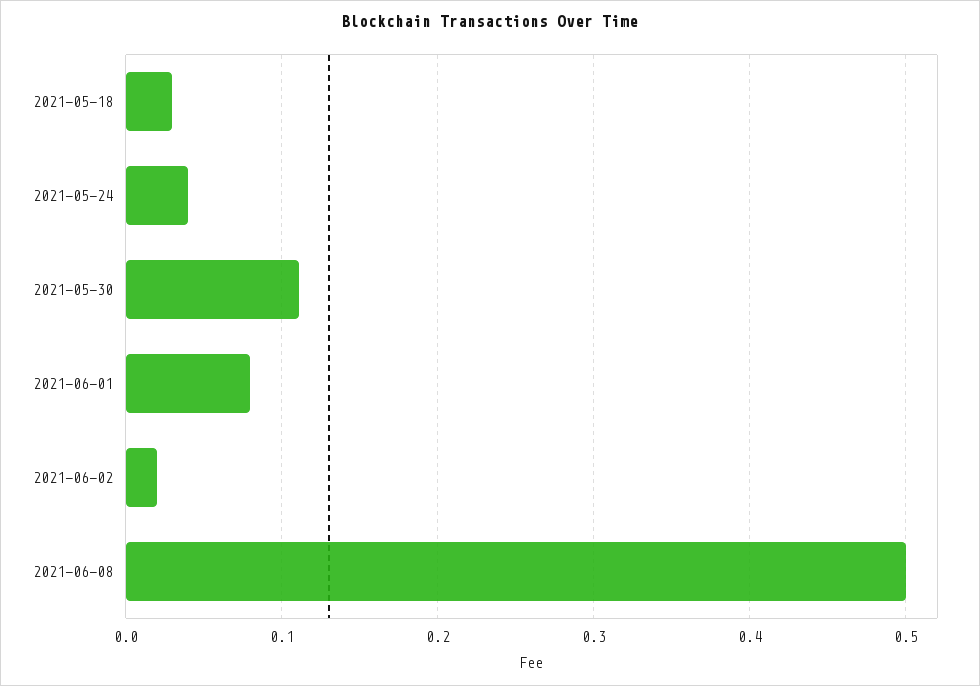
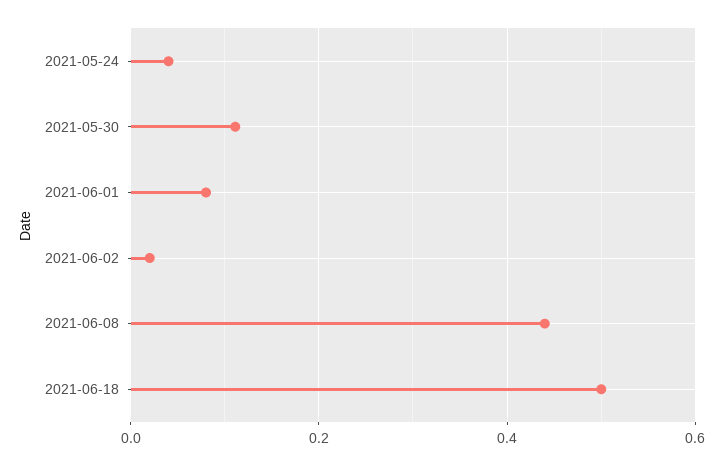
2021-05-18: 0.03 -> none
2021-06-08: 0.5 -> 0.44
2021-06-18: none -> 0.5

